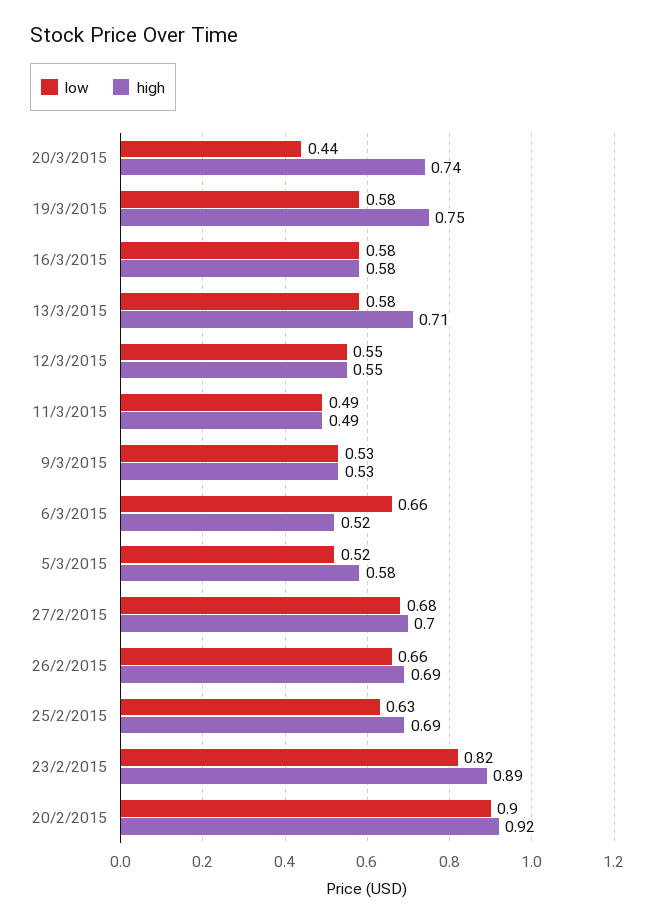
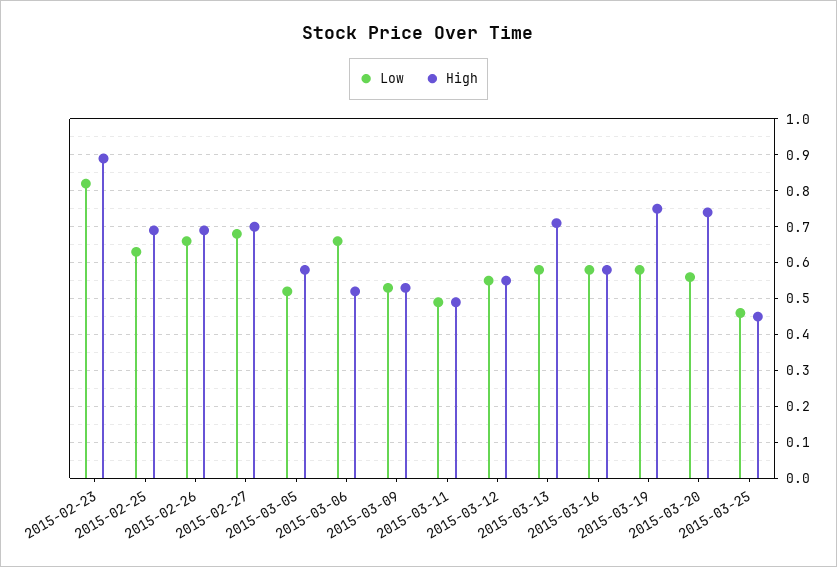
low, 20/3/2015: 0.44 -> 0.55
low, 20/2/2015: 0.9 -> none
high, 20/2/2015: 0.92 -> none
low, 2015-03-25: none -> 0.45
high, 2015-03-25: none -> 0.45

